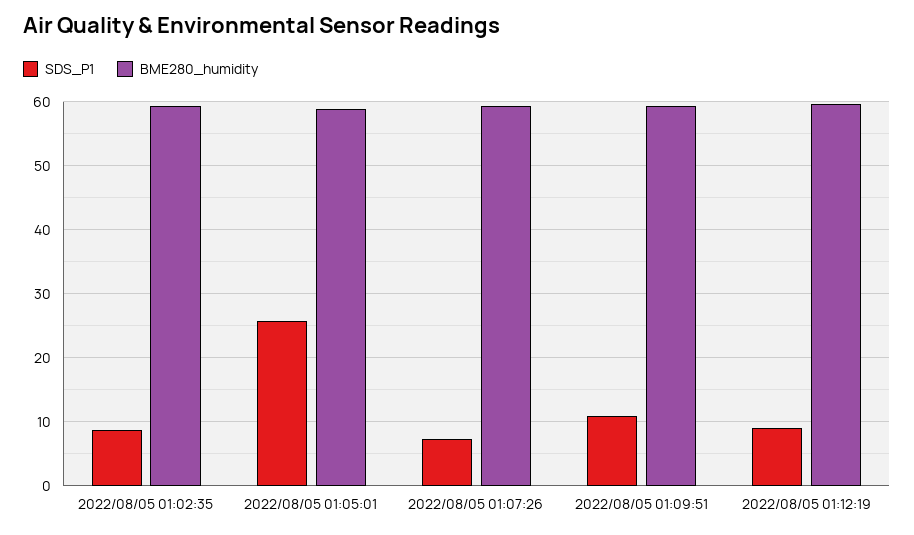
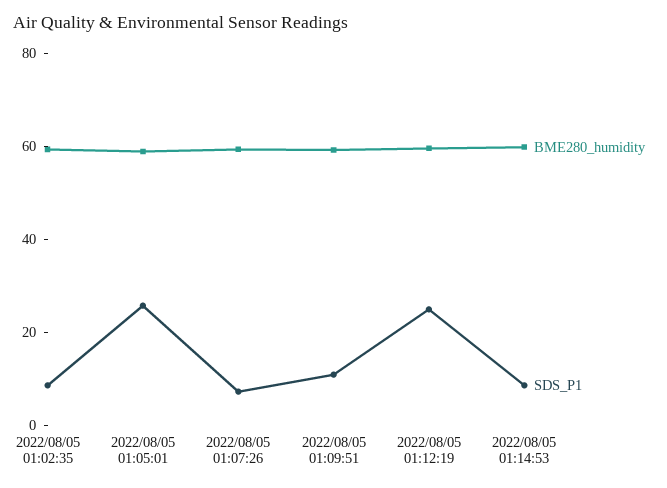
SDS_P1, 2022/08/05 01:12:19: 9 -> 25
BME280_humidity, 2022/08/05 01:14:53: none -> 60
SDS_P1, 2022/08/05 01:14:53: none -> 10

